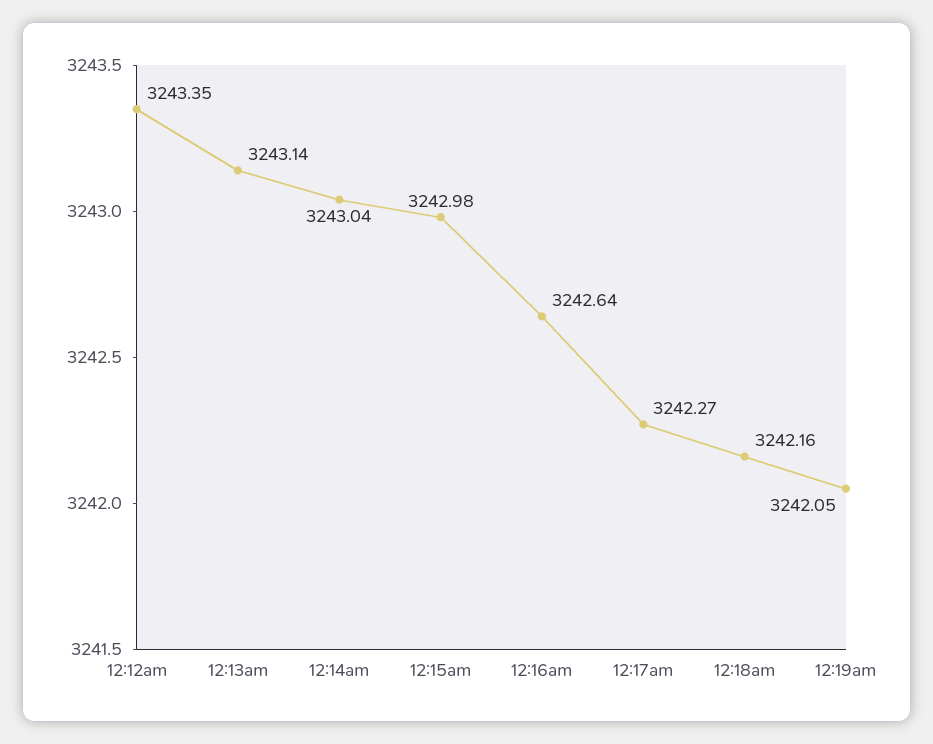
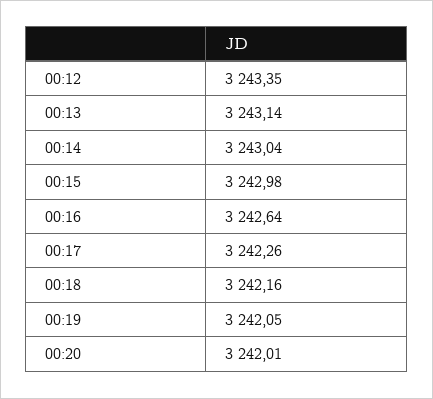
12:17am: 3242.27 -> 3242.26
00:20: none -> 3242.01

